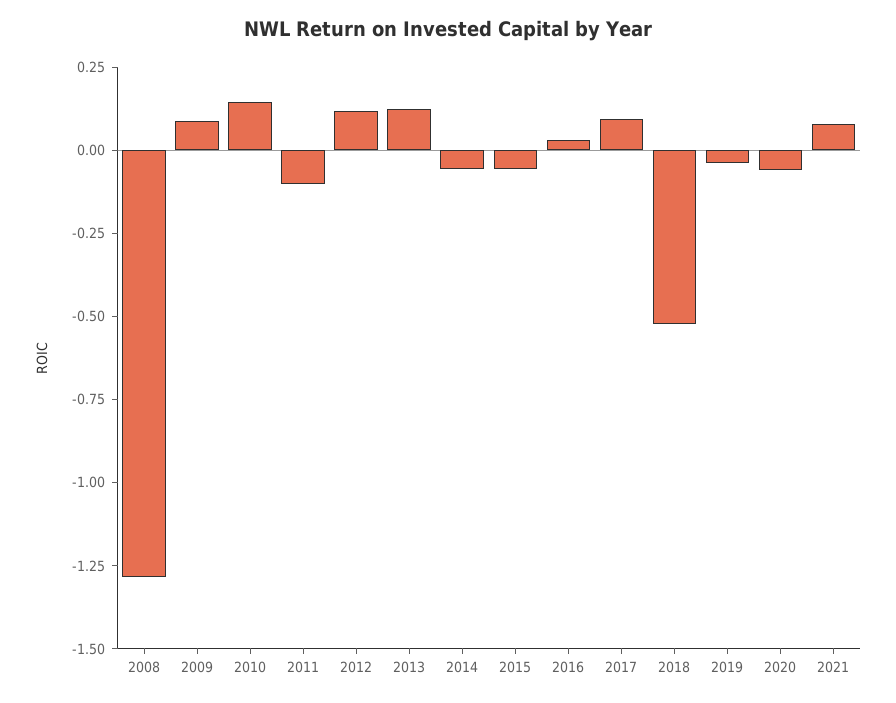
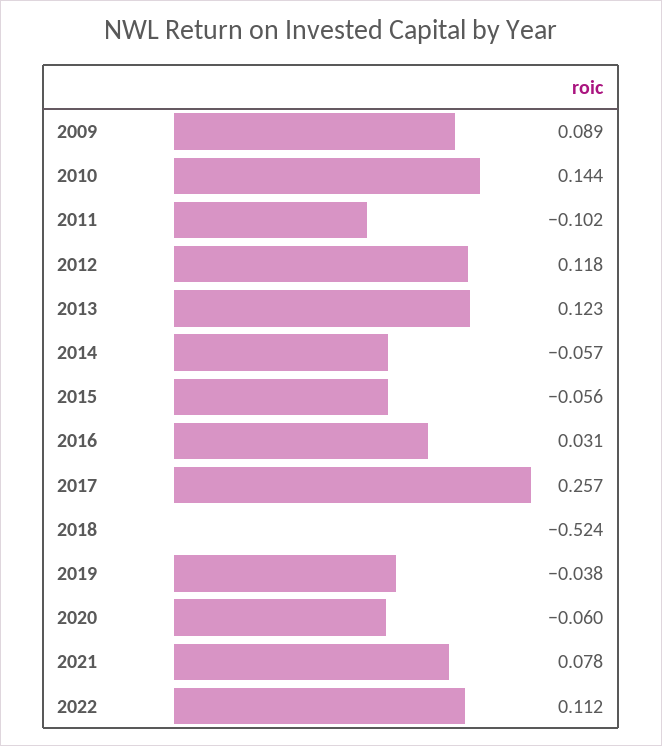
2008: -1.3 -> none
2017: 0.1 -> 0.257
2022: none -> 0.112

